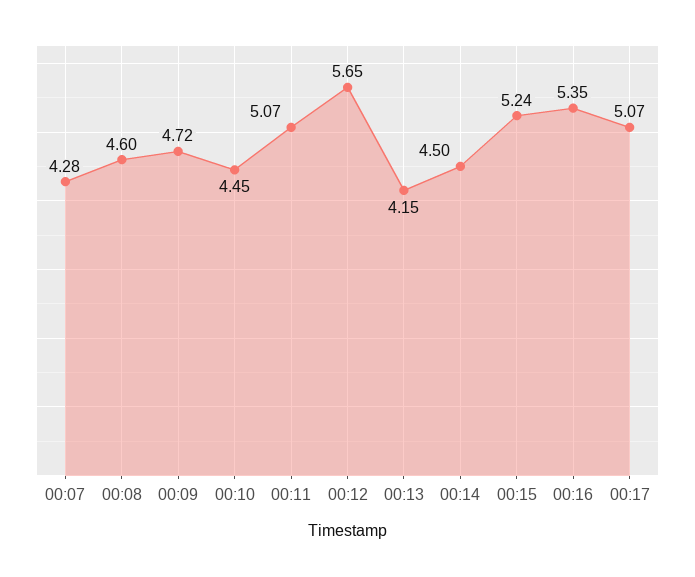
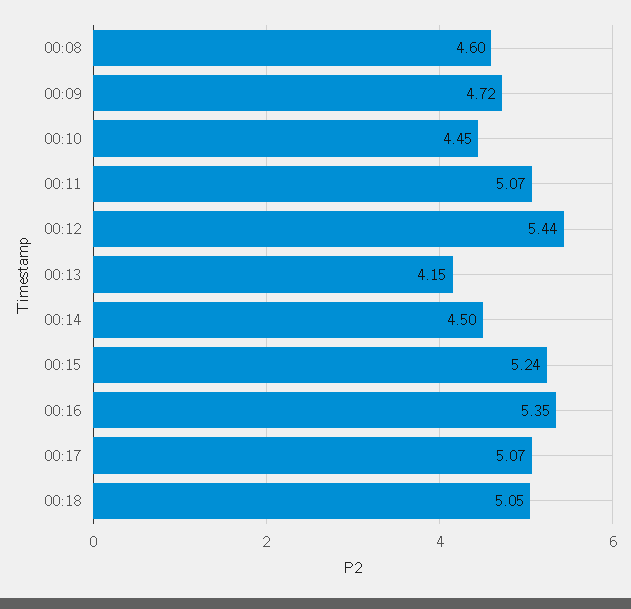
00:07: 4.28 -> none
00:12: 5.65 -> 5.44
00:18: none -> 5.05

